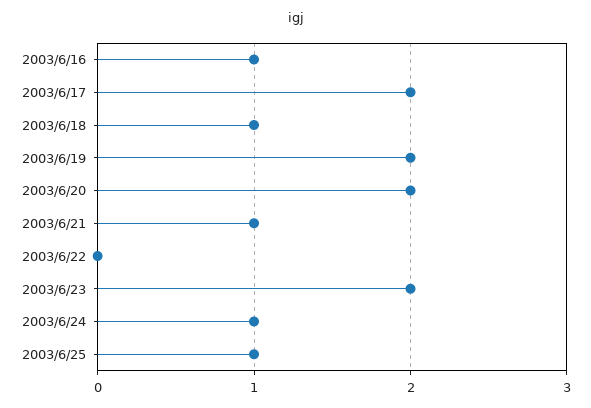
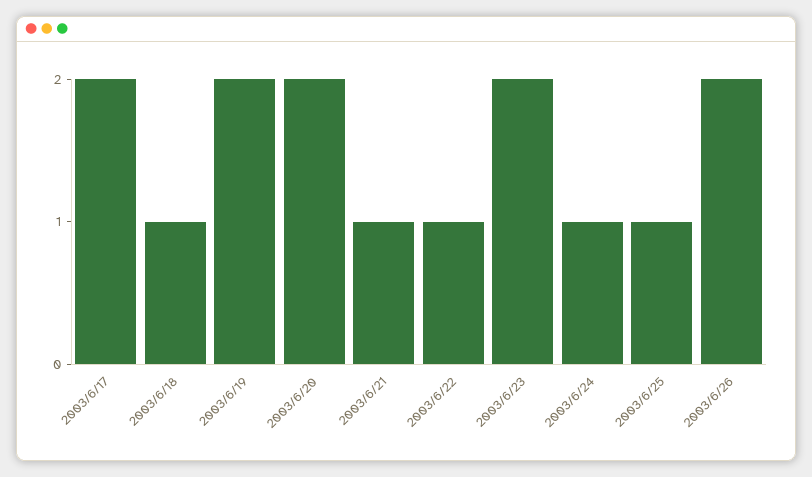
2003/6/16: 1 -> none
2003/6/22: 0 -> 1
2003/6/26: none -> 2

